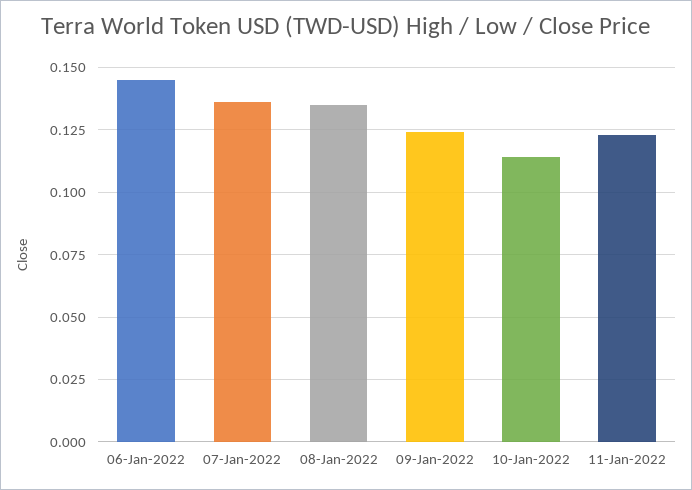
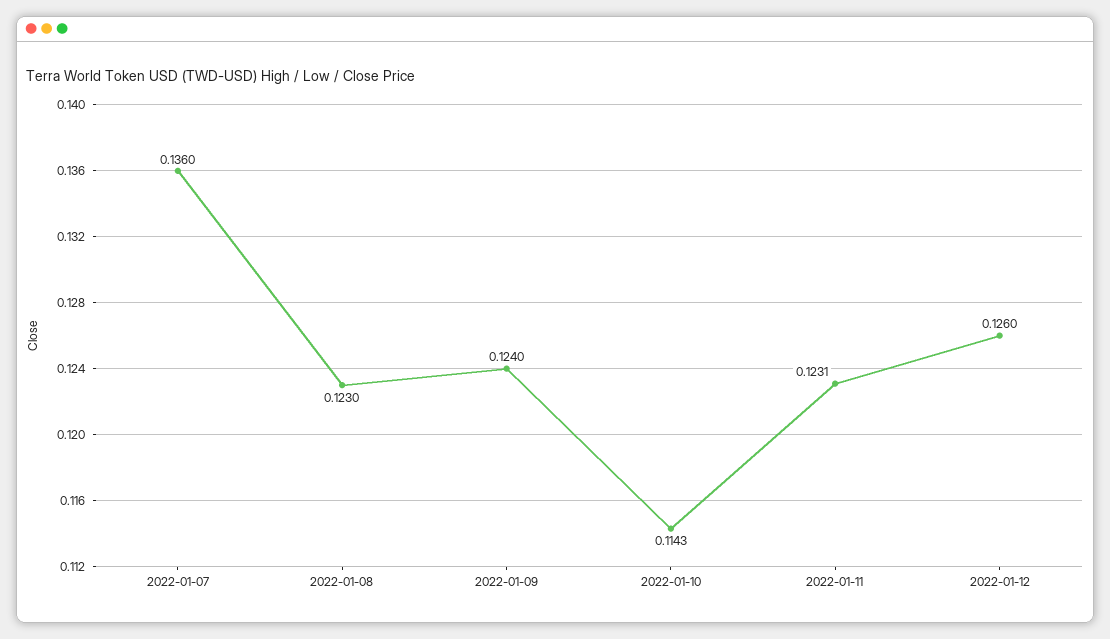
06-Jan-2022: 0.145 -> none
08-Jan-2022: 0.135 -> 0.123
2022-01-12: none -> 0.126

